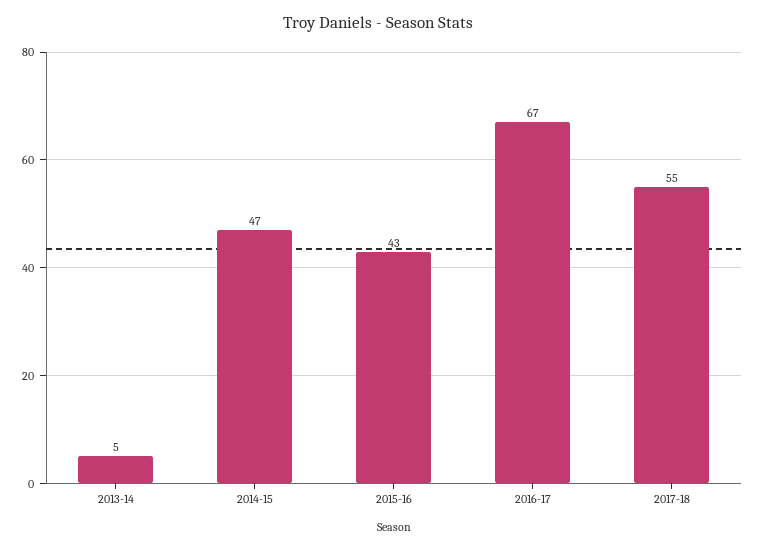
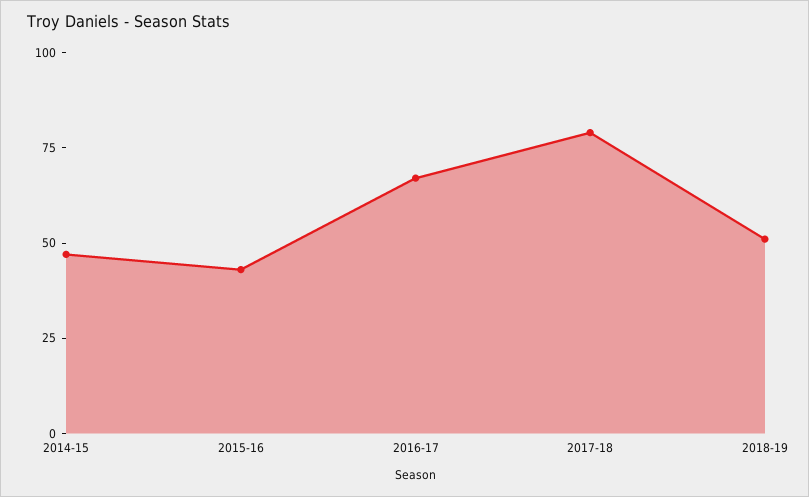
2013-14: 5 -> none
2017-18: 55 -> 80
2018-19: none -> 50

